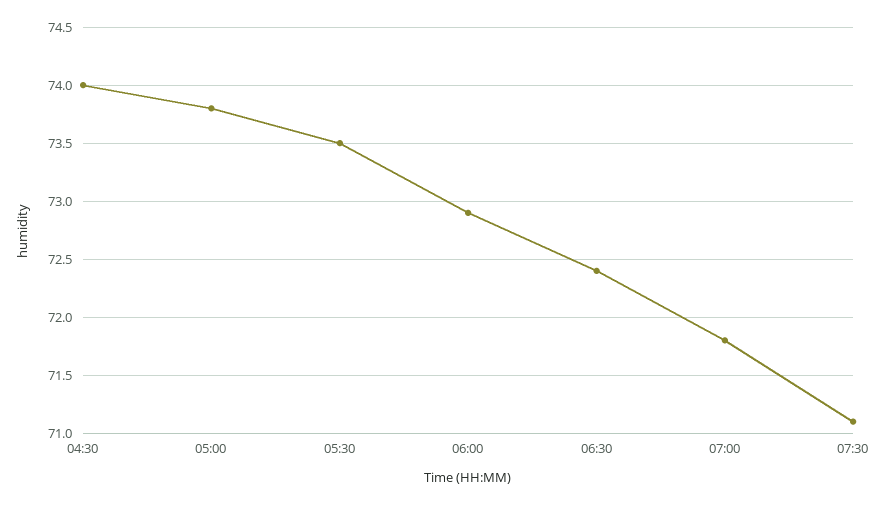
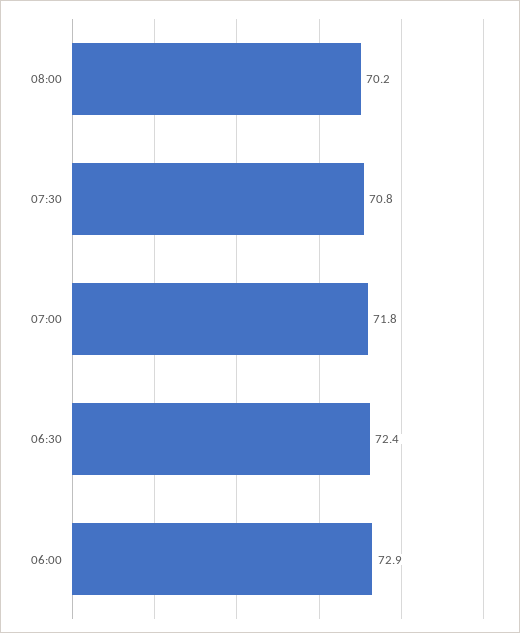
04:30: 74 -> none
05:00: 73.8 -> none
05:30: 73.5 -> none
07:30: 71.1 -> 70.8
08:00: none -> 70.2

